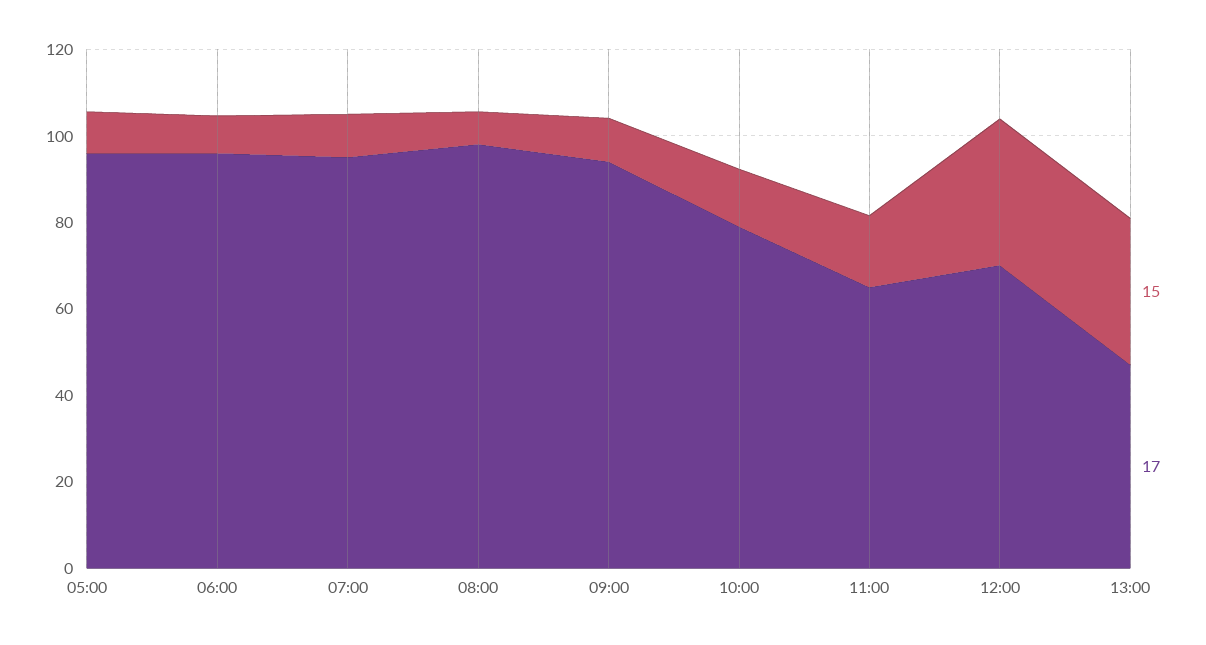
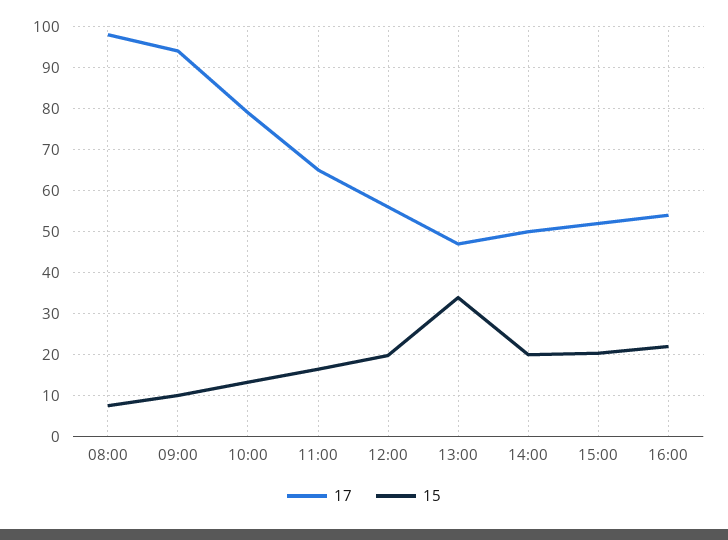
15, 05:00: 10 -> none
17, 05:00: 95 -> none
15, 06:00: 10 -> none
17, 06:00: 95 -> none
15, 07:00: 10 -> none
17, 07:00: 95 -> none
15, 12:00: 35 -> 20
17, 12:00: 70 -> 56
17, 14:00: none -> 50
15, 14:00: none -> 20
17, 15:00: none -> 52
15, 15:00: none -> 20
17, 16:00: none -> 54
15, 16:00: none -> 22

